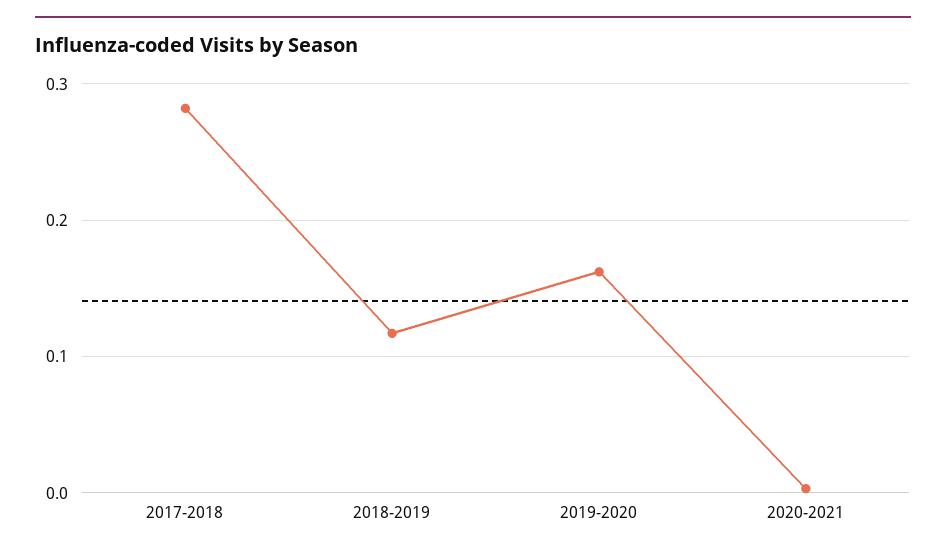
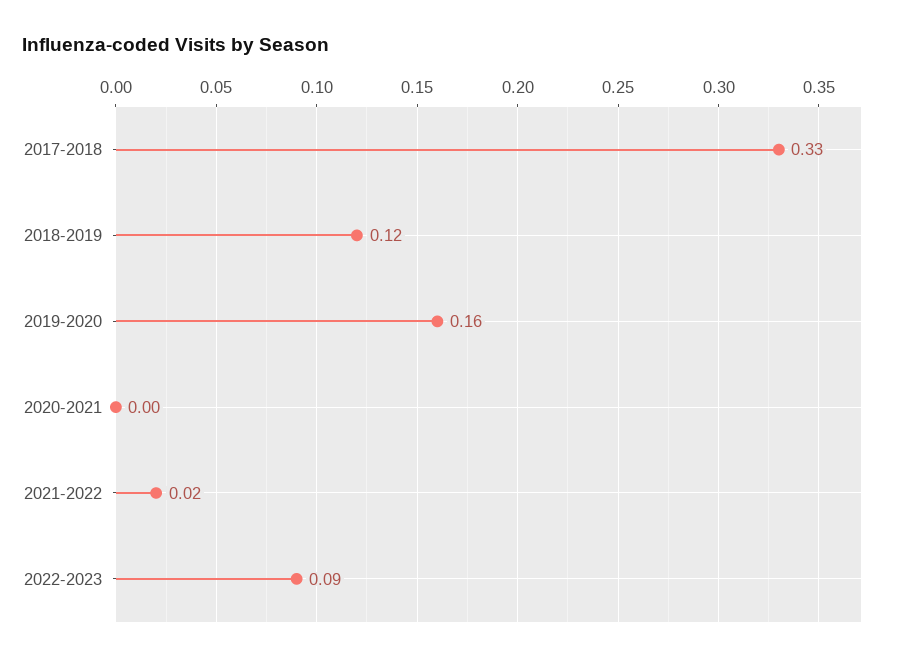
2017-2018: 0.28 -> 0.33
2021-2022: none -> 0.02
2022-2023: none -> 0.09

